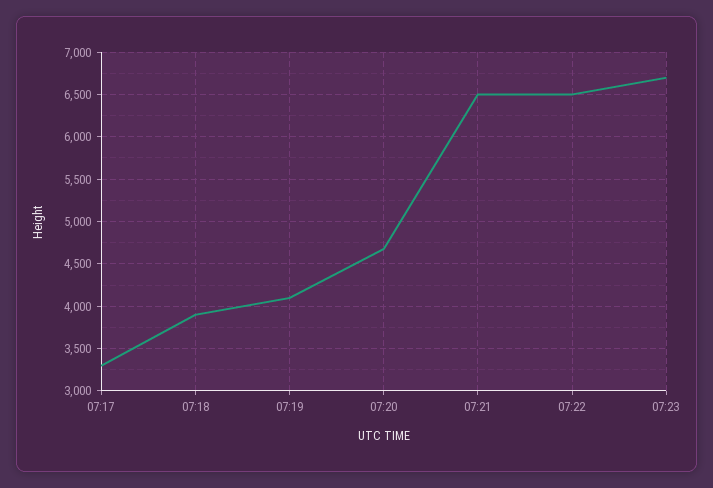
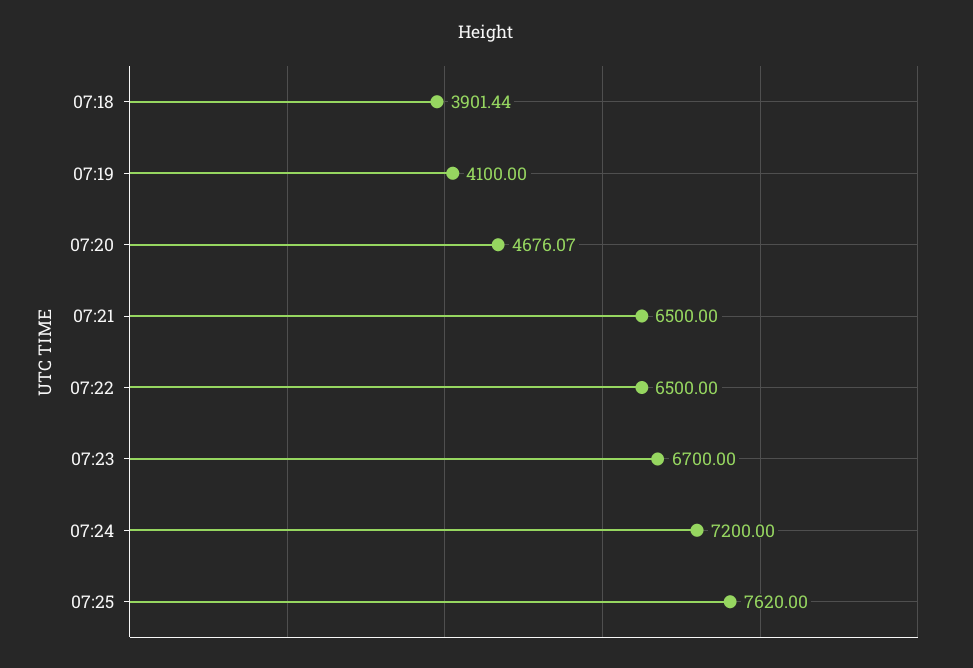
07:17: 3300 -> none
07:24: none -> 7200
07:25: none -> 7620

